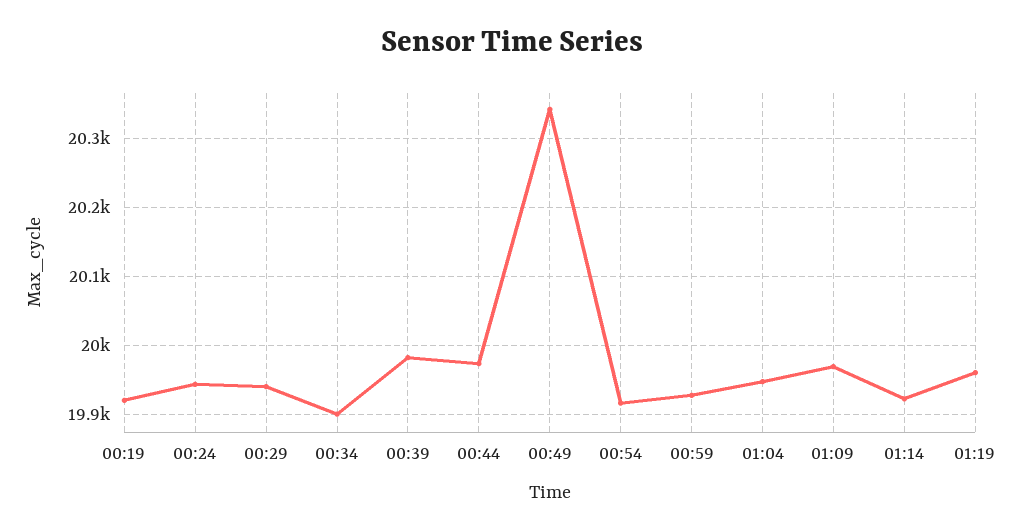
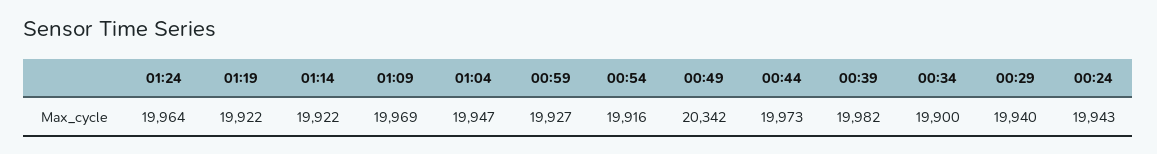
00:19: 19920 -> none
01:19: 19960 -> 19922
01:24: none -> 19964

